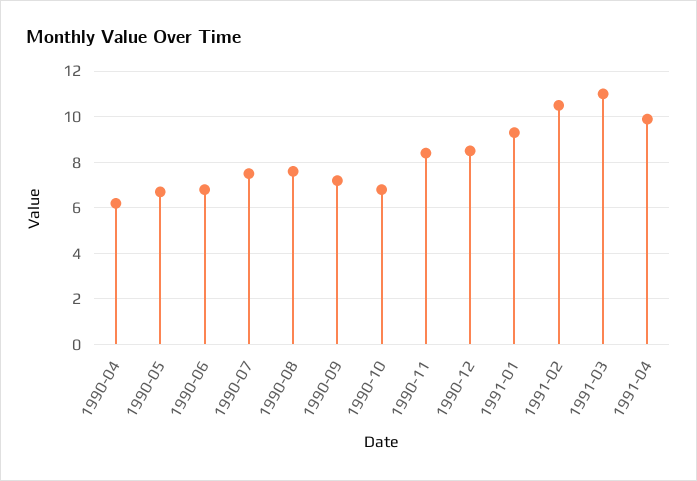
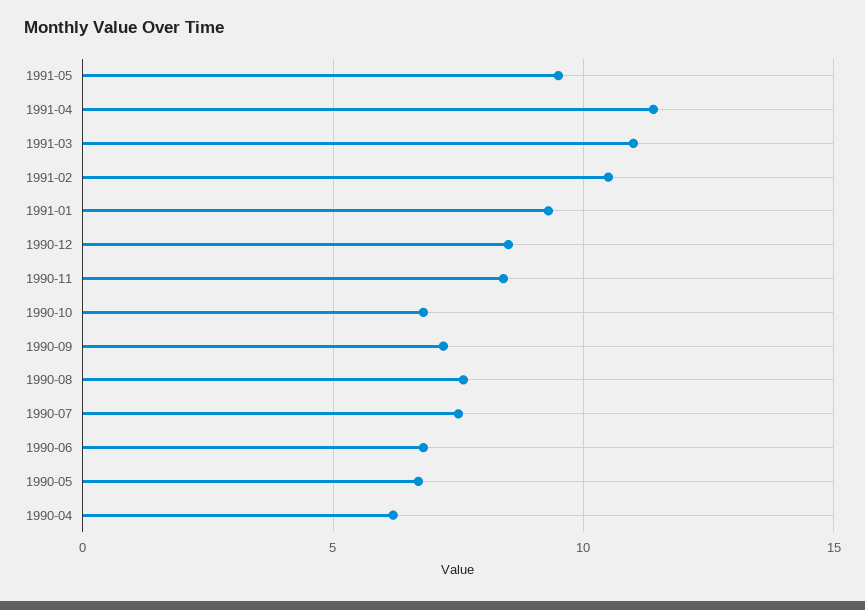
1991-04: 10 -> 11.5
1991-05: none -> 9.5

